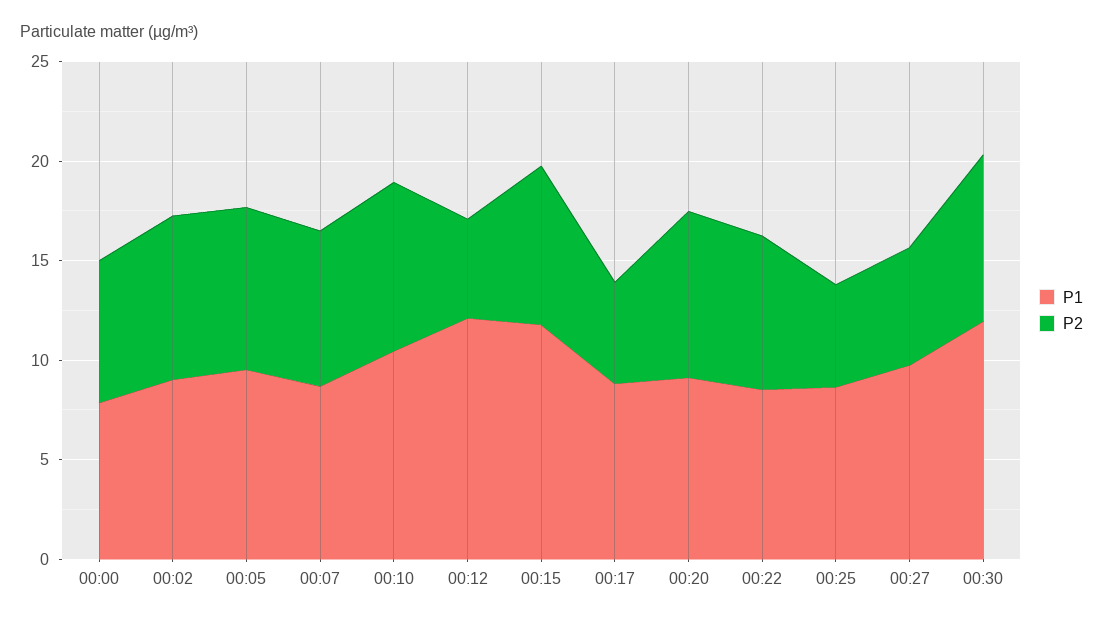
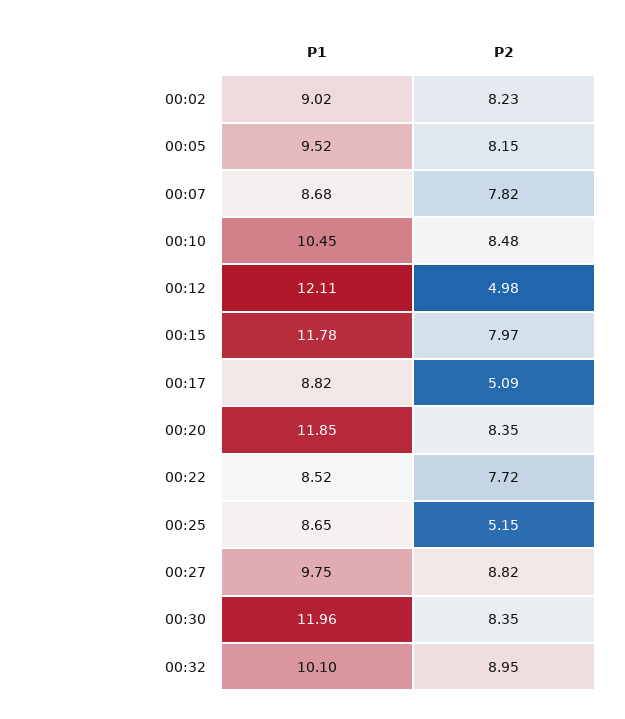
P1, 00:00: 8 -> none
P2, 00:00: 7 -> none
P1, 00:20: 9 -> 11.85
P2, 00:27: 6 -> 8.82
P1, 00:32: none -> 10.1
P2, 00:32: none -> 8.95

